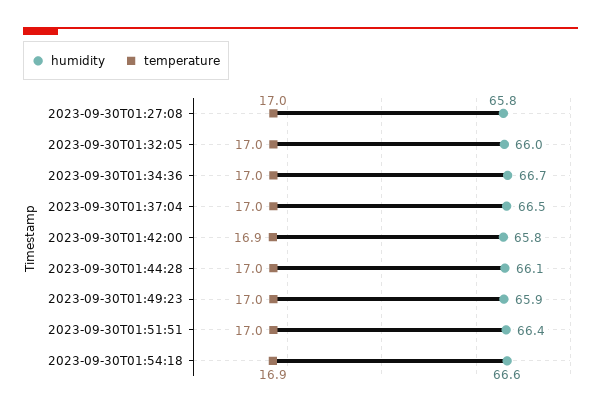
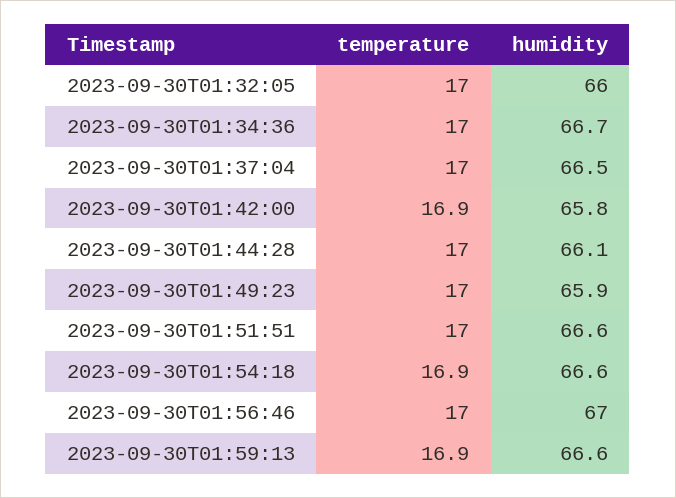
humidity, 2023-09-30T01:27:08: 65.8 -> none
temperature, 2023-09-30T01:27:08: 17 -> none
humidity, 2023-09-30T01:51:51: 66.4 -> 66.6
temperature, 2023-09-30T01:56:46: none -> 17
humidity, 2023-09-30T01:56:46: none -> 67
temperature, 2023-09-30T01:59:13: none -> 16.9
humidity, 2023-09-30T01:59:13: none -> 66.6

